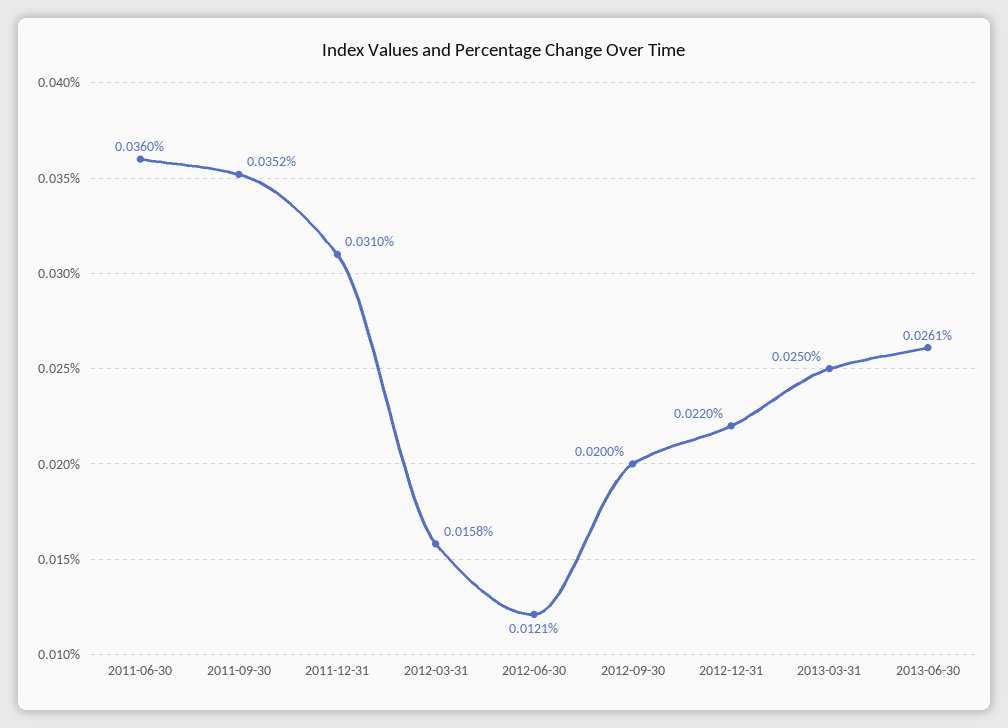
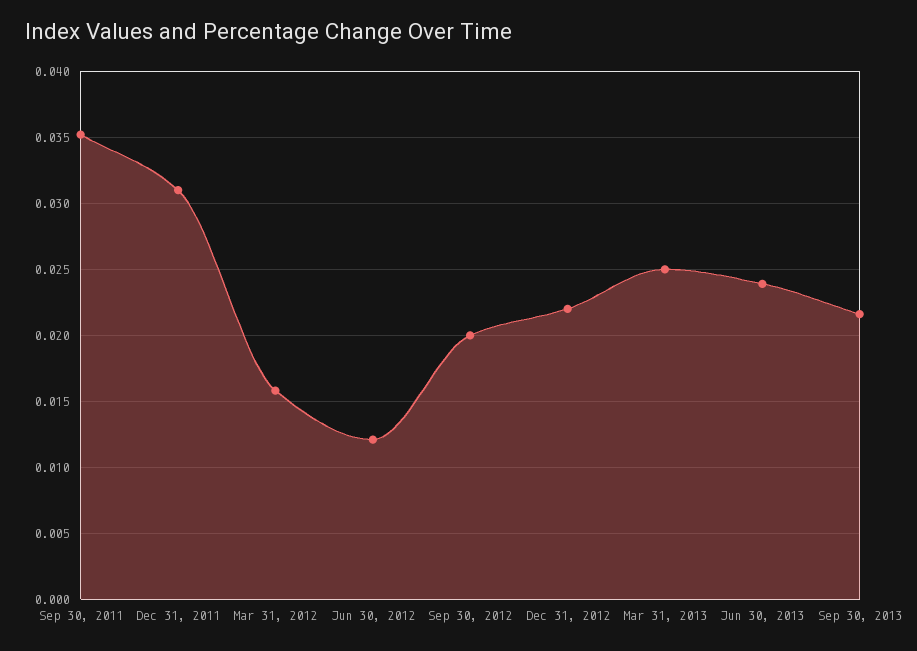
2011-06-30: 0.036 -> none
2013-06-30: 0.0261 -> 0.024
Sep 30, 2013: none -> 0.0215

